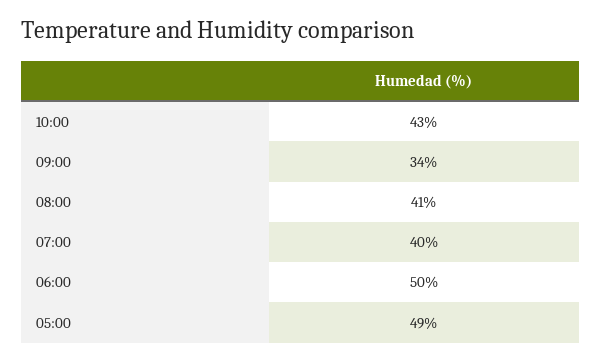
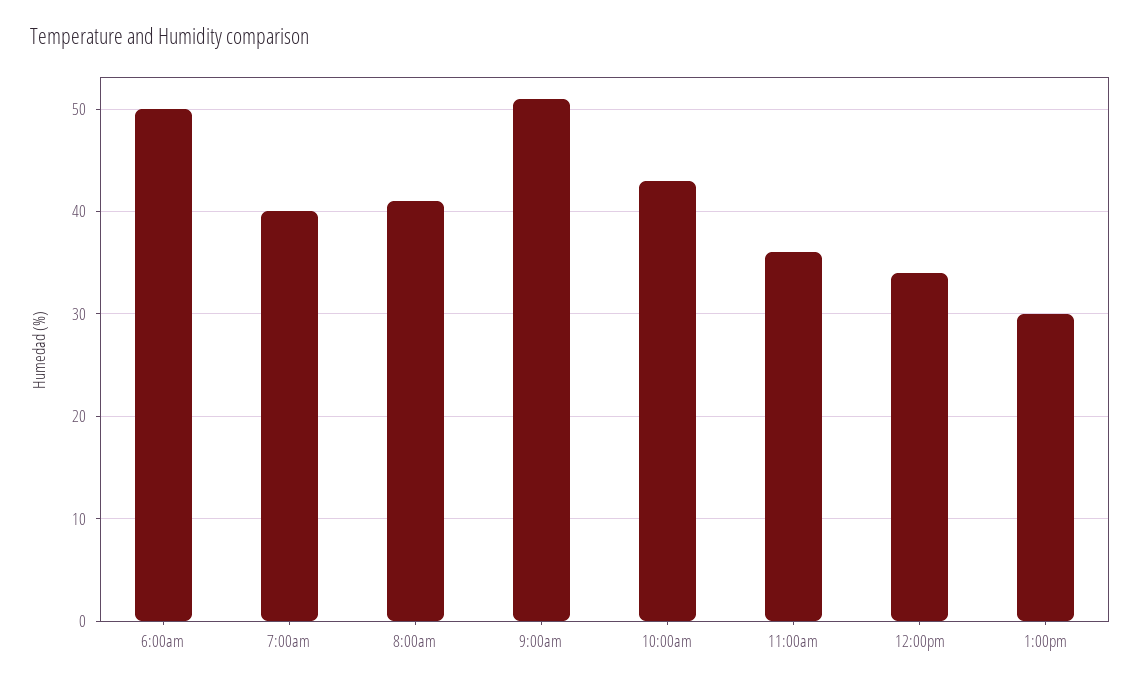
09:00: 34 -> 51
05:00: 49 -> none
11:00am: none -> 36
12:00pm: none -> 34
1:00pm: none -> 30

